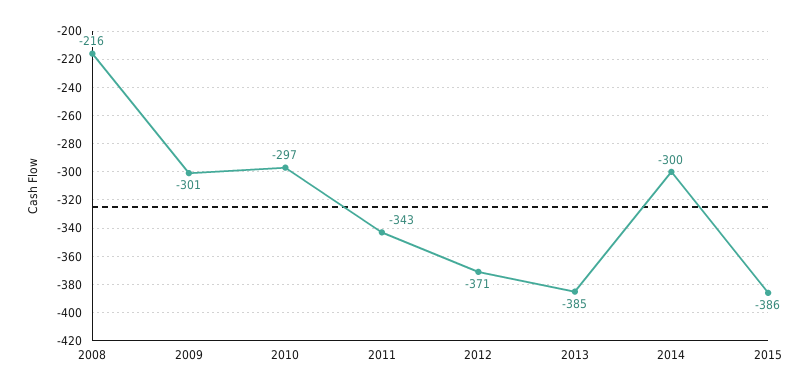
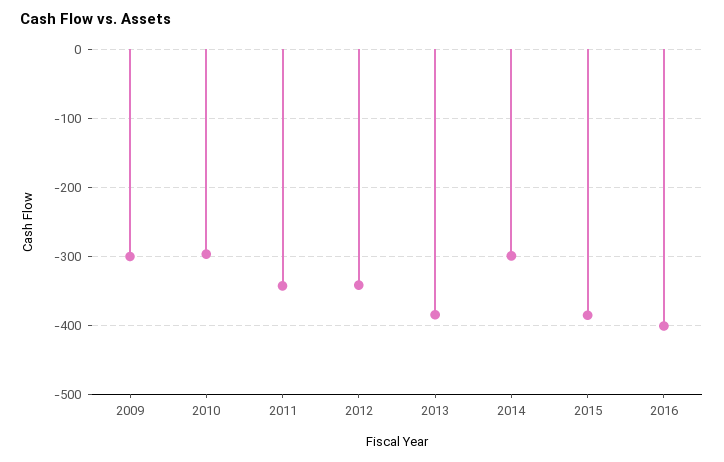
2008: -216 -> none
2012: -371 -> -340
2016: none -> -400

